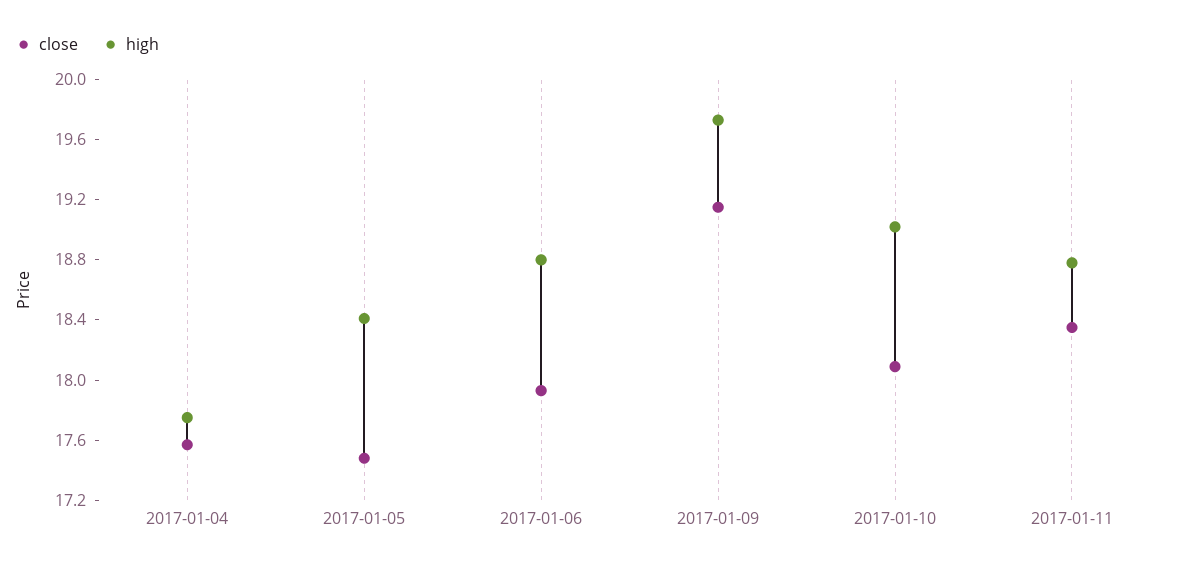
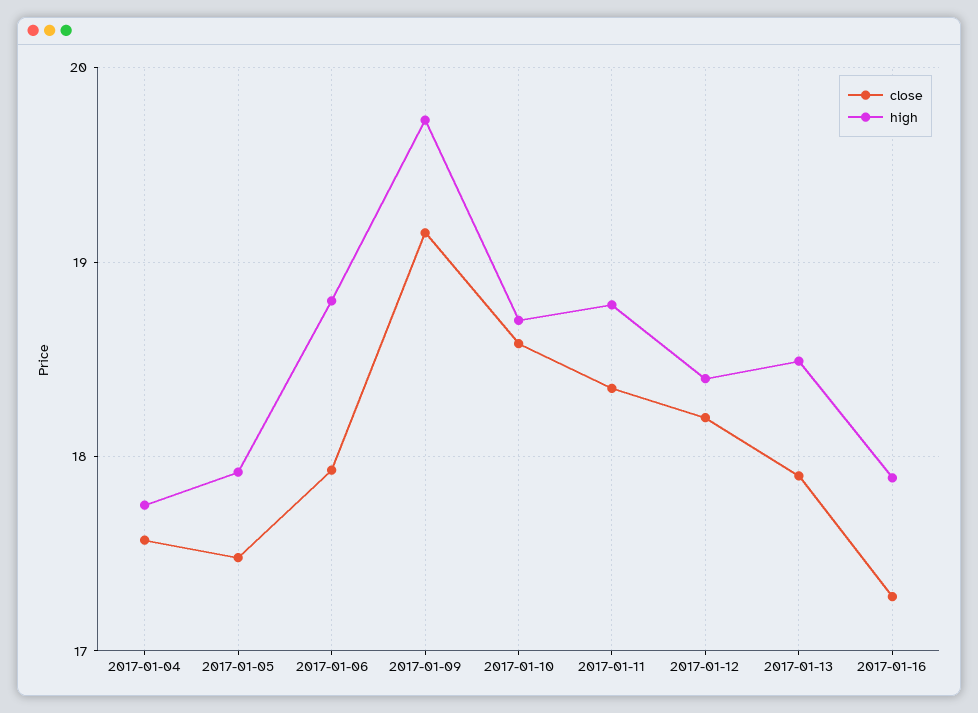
high, 2017-01-05: 18.4 -> 17.9
close, 2017-01-10: 18.1 -> 18.6
high, 2017-01-10: 19 -> 18.7
close, 2017-01-12: none -> 18.2
high, 2017-01-12: none -> 18.4
close, 2017-01-13: none -> 17.9
high, 2017-01-13: none -> 18.5
close, 2017-01-16: none -> 17.3
high, 2017-01-16: none -> 17.9

